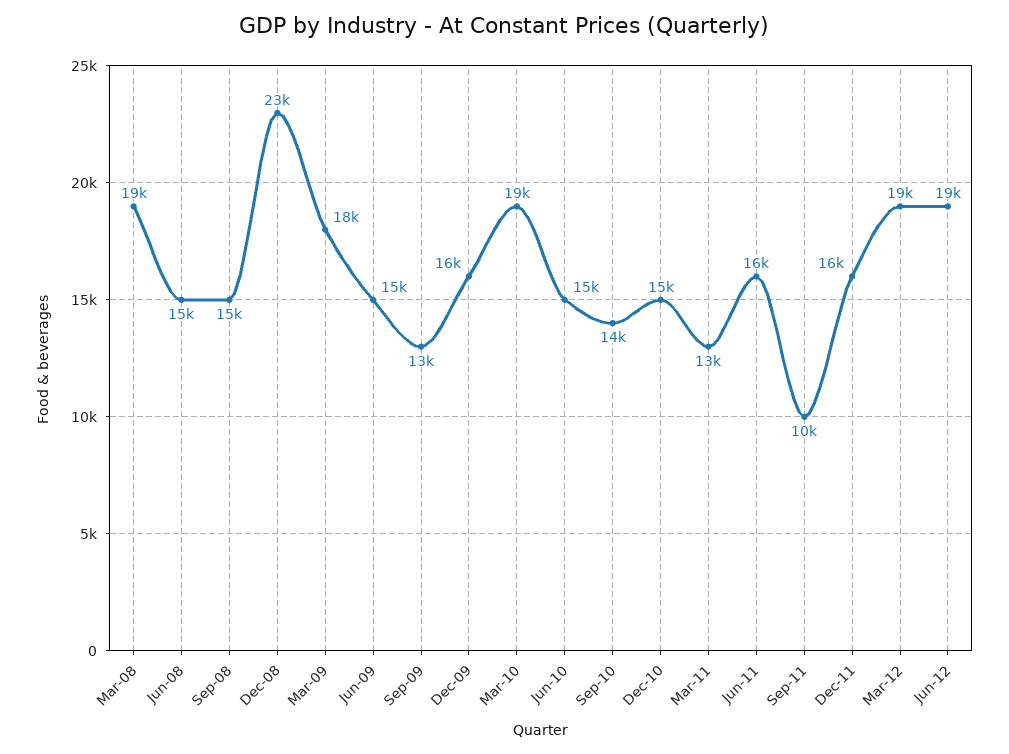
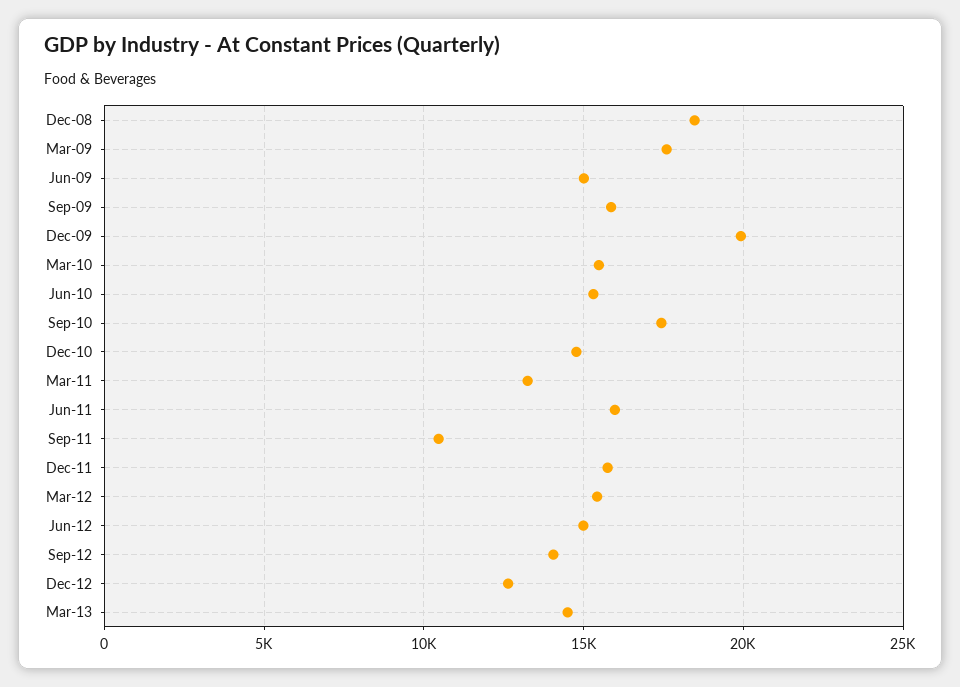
Mar-08: 19000 -> none
Jun-08: 15000 -> none
Sep-08: 15000 -> none
Dec-08: 23000 -> 18500
Sep-09: 13000 -> 16000
Dec-09: 16000 -> 20000
Mar-10: 19000 -> 15500
Sep-10: 14000 -> 17500
Mar-12: 19000 -> 15500
Jun-12: 19000 -> 15000
Sep-12: none -> 14000
Dec-12: none -> 12500
Mar-13: none -> 14500

